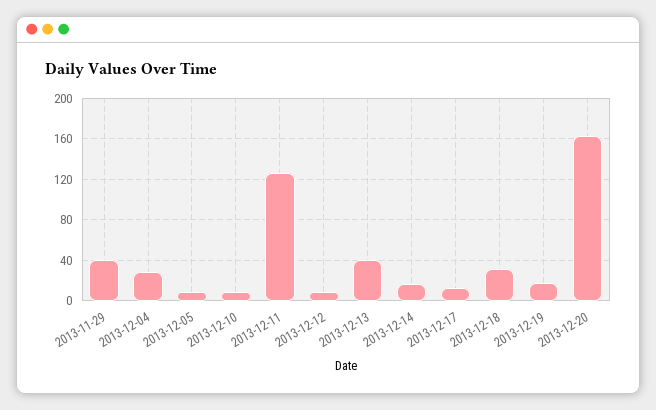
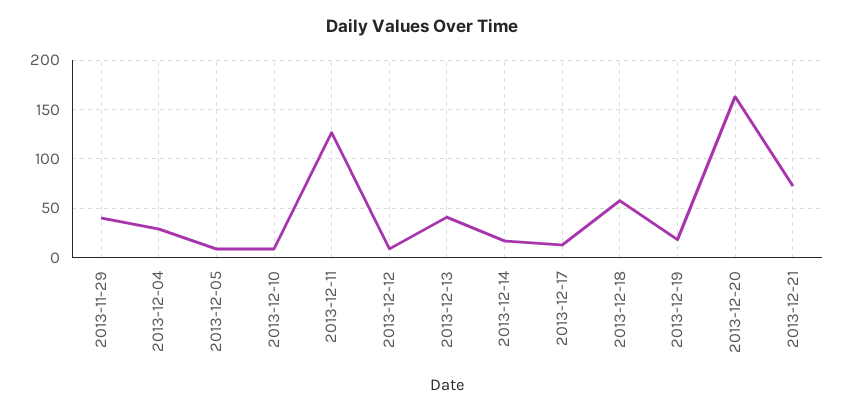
2013-12-18: 30 -> 60
2013-12-21: none -> 70

